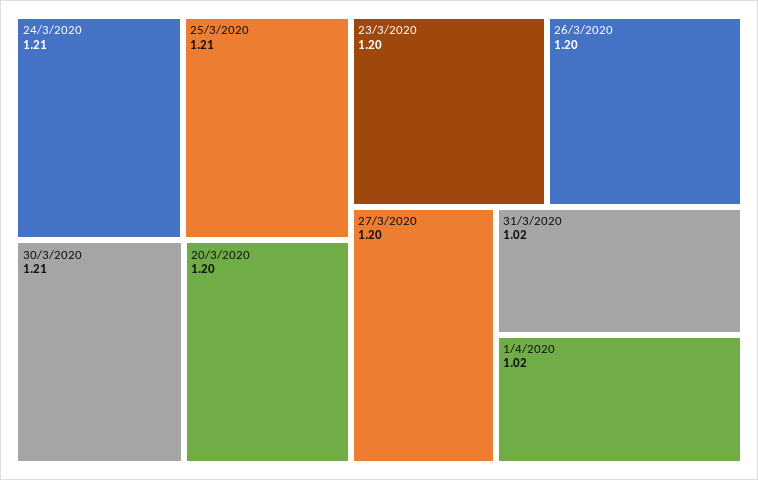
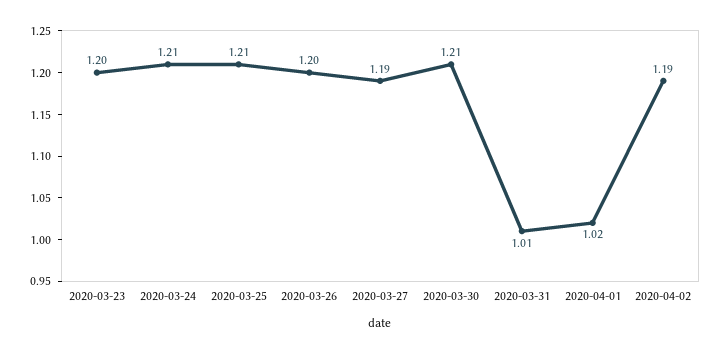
20/3/2020: 1.2 -> none
27/3/2020: 1.2 -> 1.19
31/3/2020: 1.02 -> 1.01
2020-04-02: none -> 1.19

